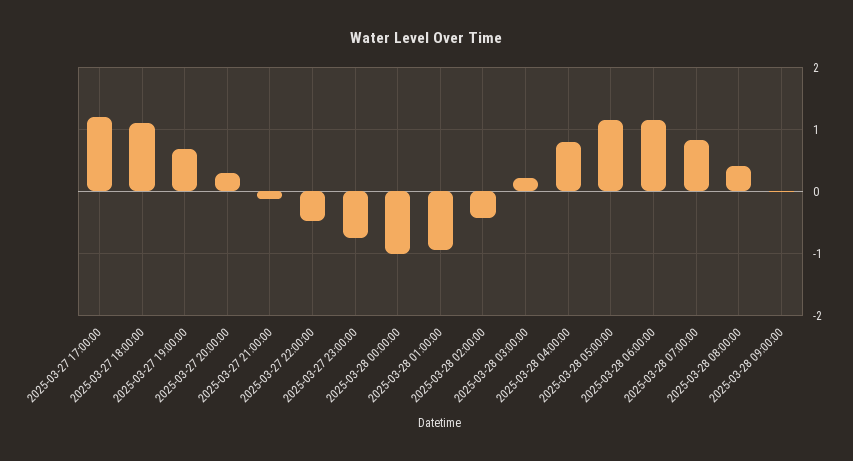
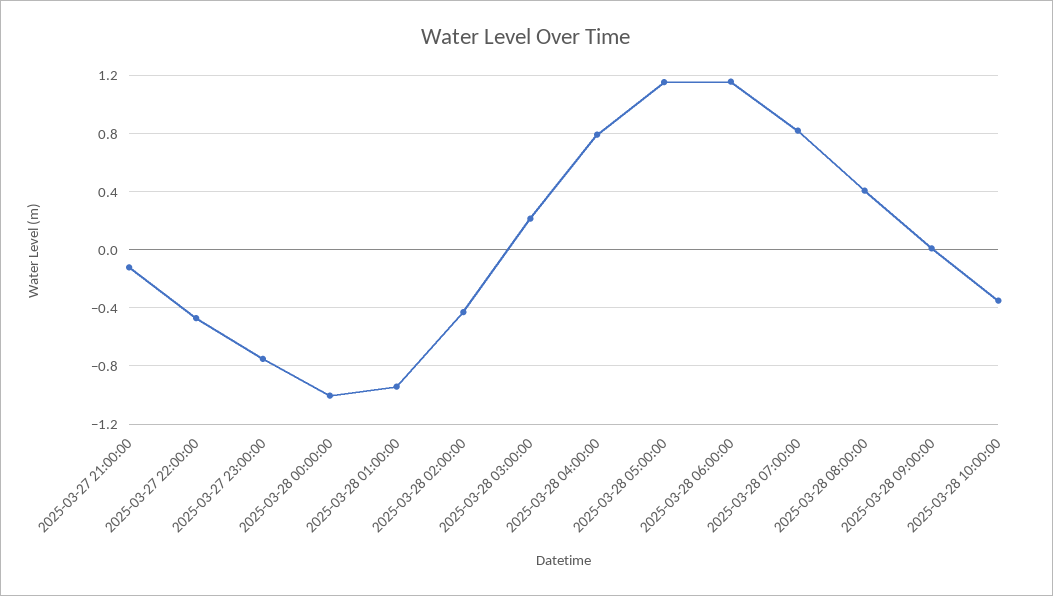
2025-03-27 17:00:00: 1.2 -> none
2025-03-27 18:00:00: 1.1 -> none
2025-03-27 19:00:00: 0.7 -> none
2025-03-27 20:00:00: 0.3 -> none
2025-03-28 10:00:00: none -> -0.35

